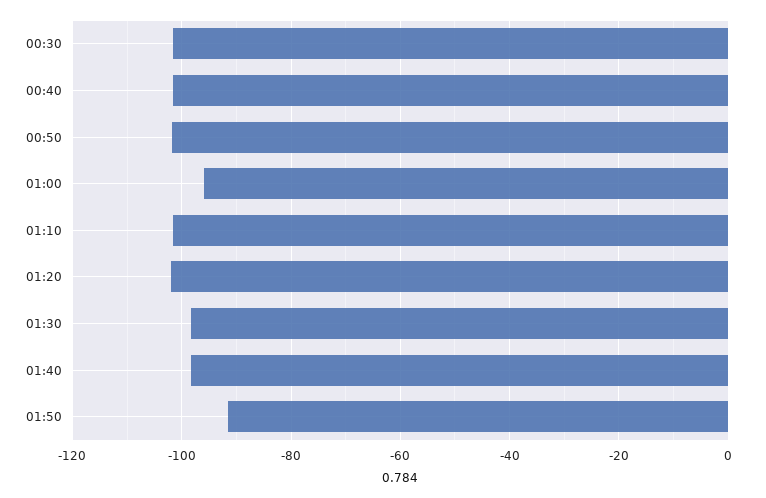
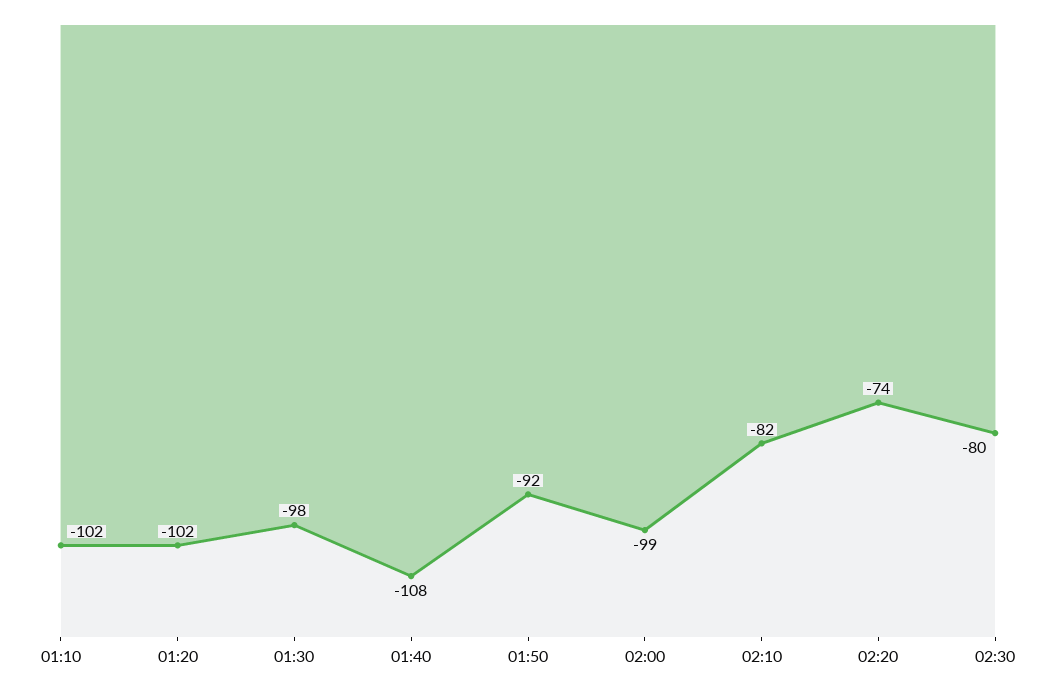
00:30: -102 -> none
00:40: -102 -> none
00:50: -102 -> none
01:00: -96 -> none
01:40: -98 -> -108
02:00: none -> -99
02:10: none -> -82
02:20: none -> -74
02:30: none -> -80

